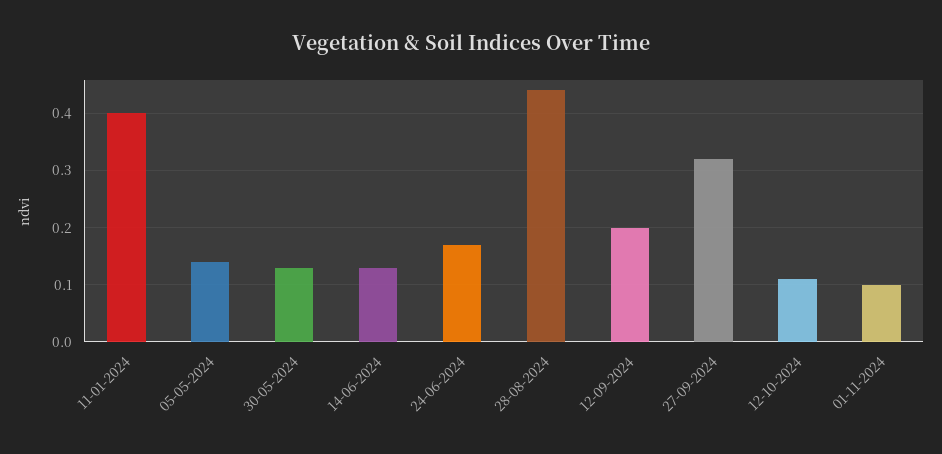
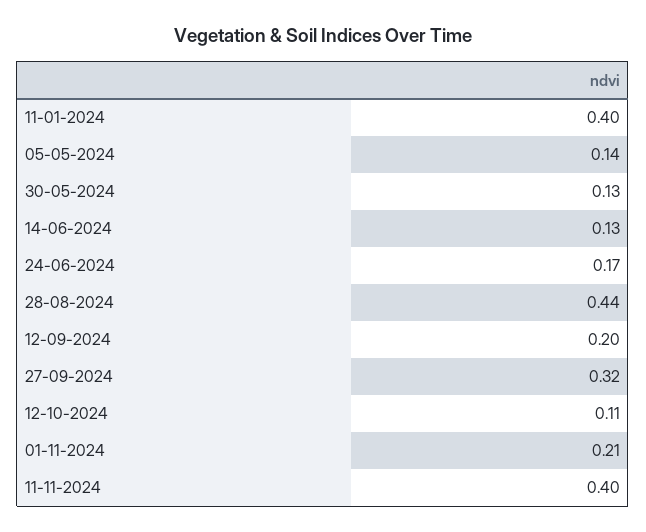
01-11-2024: 0.1 -> 0.21
11-11-2024: none -> 0.4

